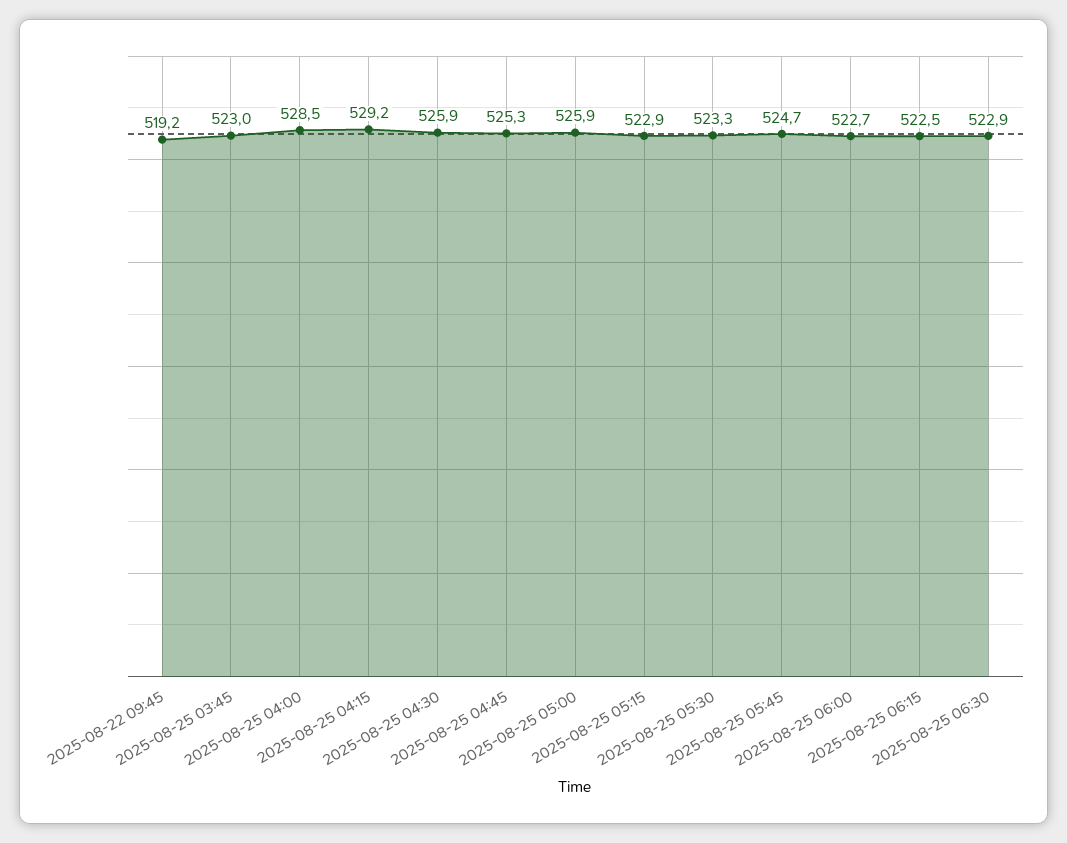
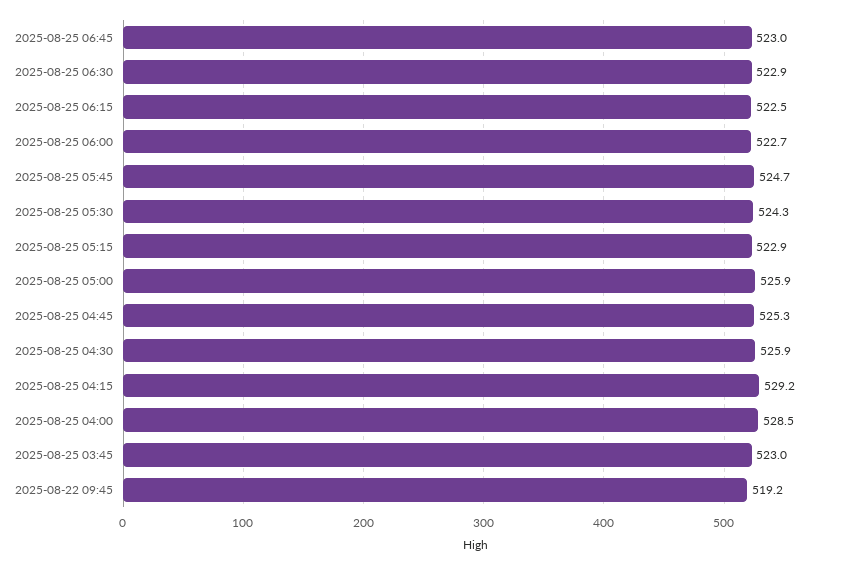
2025-08-25 05:30: 523.3 -> 524.3
2025-08-25 06:45: none -> 523

